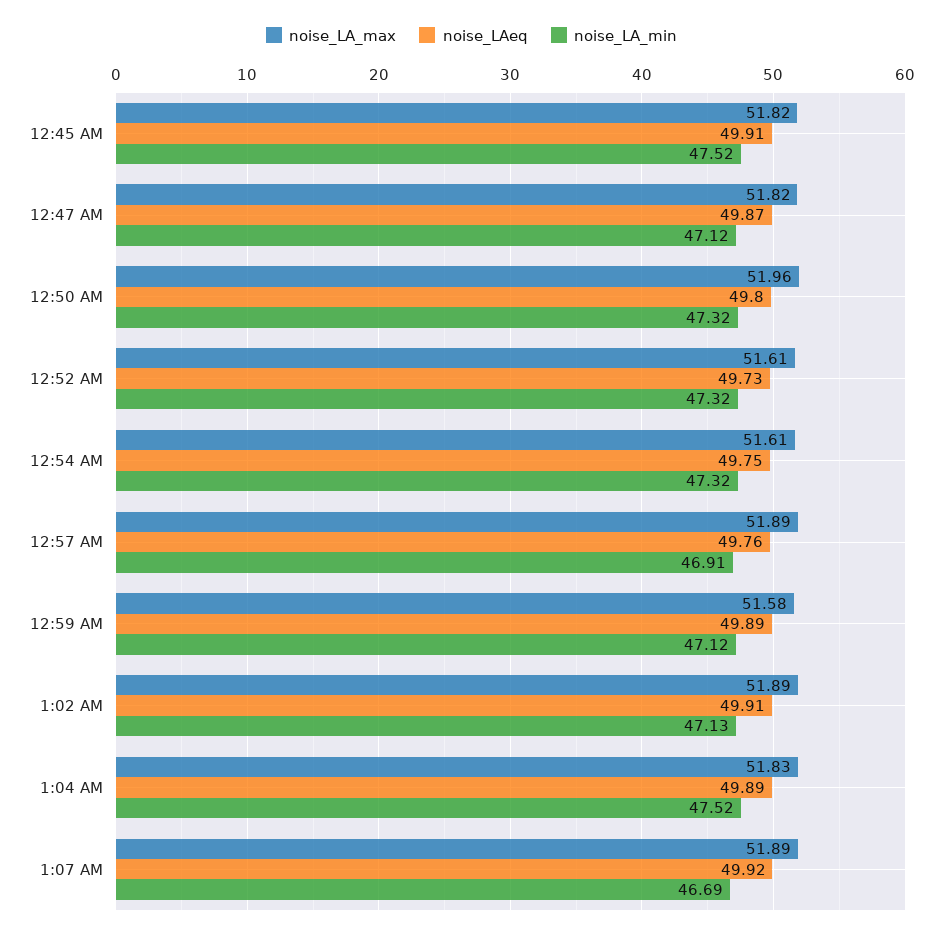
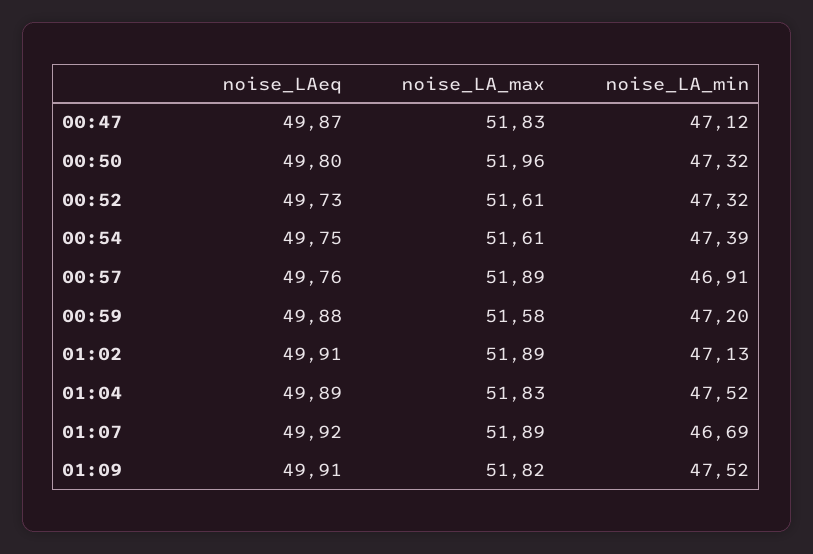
noise_LA_max, 12:45 AM: 51.82 -> none
noise_LAeq, 12:45 AM: 49.91 -> none
noise_LA_min, 12:45 AM: 47.52 -> none
noise_LA_max, 12:47 AM: 51.82 -> 51.83
noise_LA_min, 12:54 AM: 47.32 -> 47.39
noise_LAeq, 12:59 AM: 49.89 -> 49.88
noise_LA_min, 12:59 AM: 47.12 -> 47.2
noise_LAeq, 01:09: none -> 49.91
noise_LA_max, 01:09: none -> 51.82
noise_LA_min, 01:09: none -> 47.52

